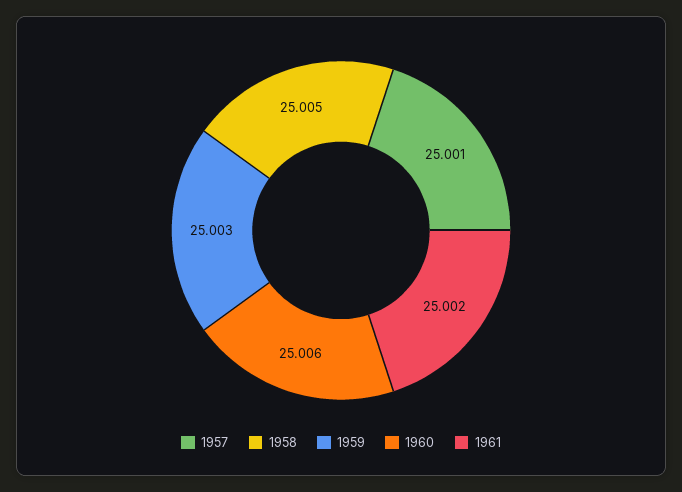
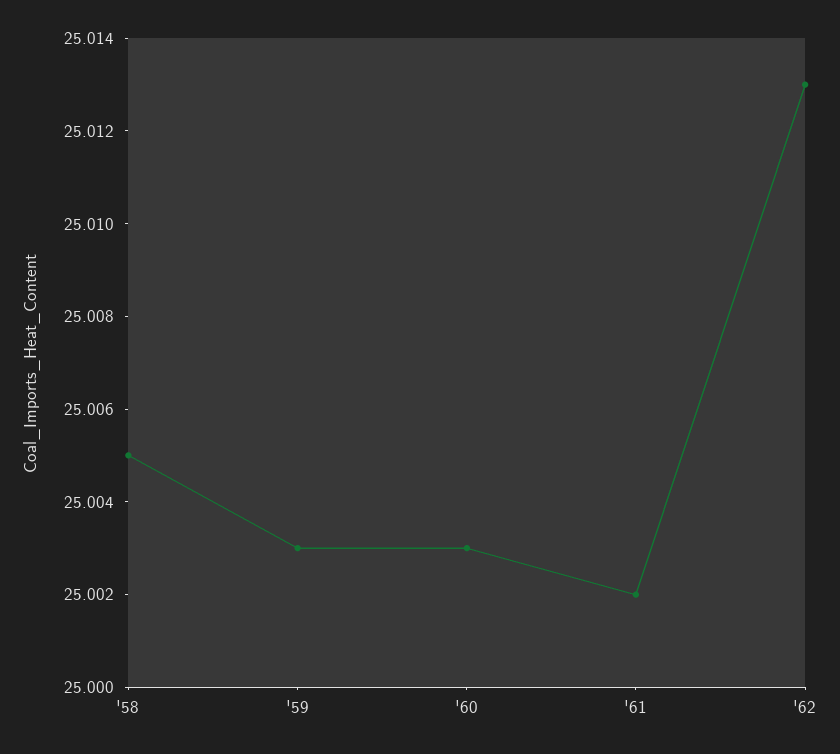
1957: 25.001 -> none
1960: 25.006 -> 25.003
'62: none -> 25.013

